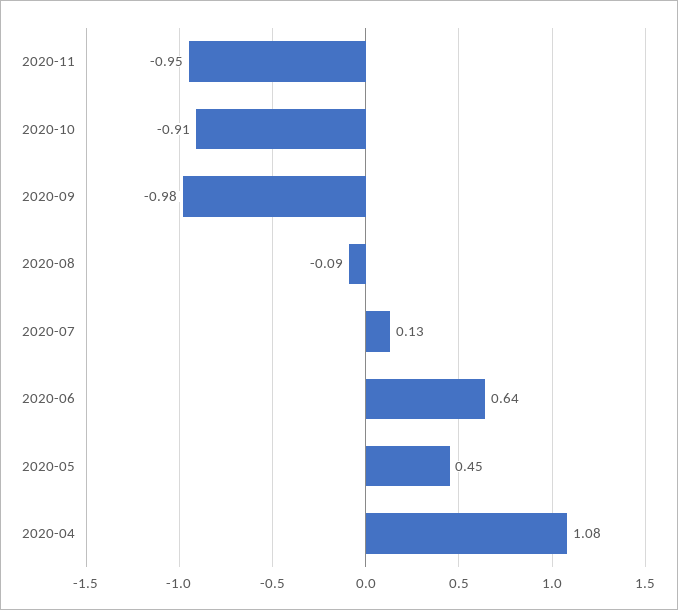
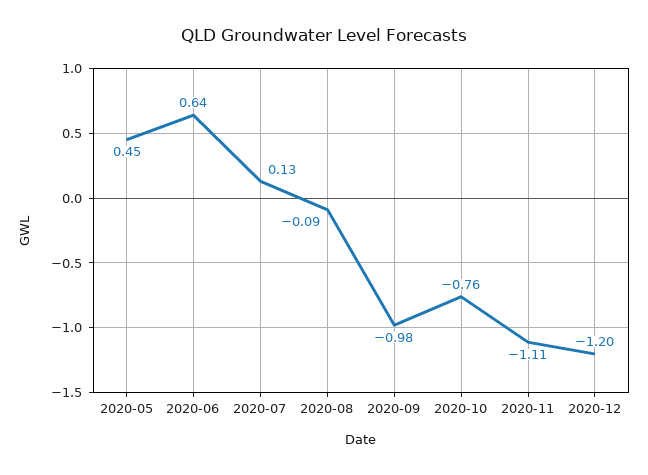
2020-11: -0.95 -> -1.11
2020-10: -0.91 -> -0.76
2020-04: 1.08 -> none
2020-12: none -> -1.2

